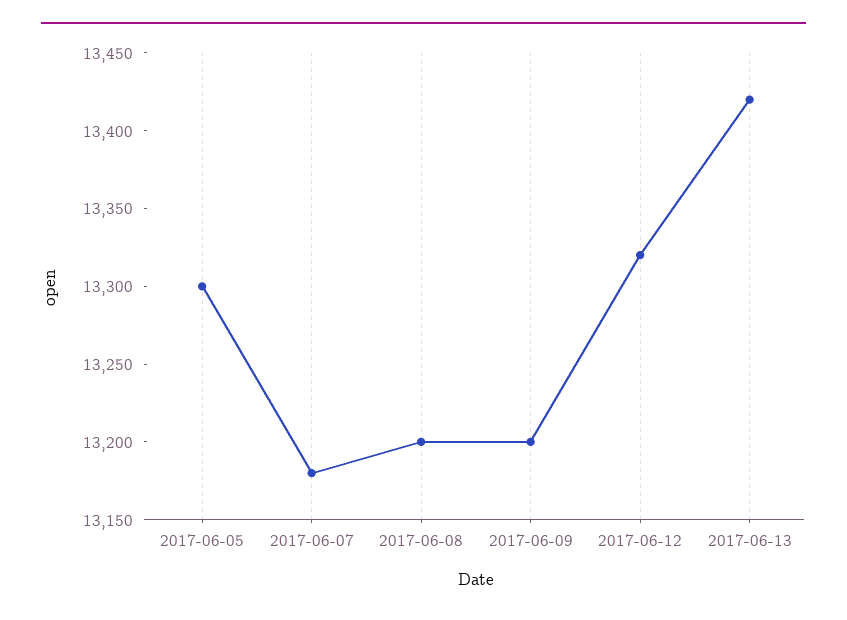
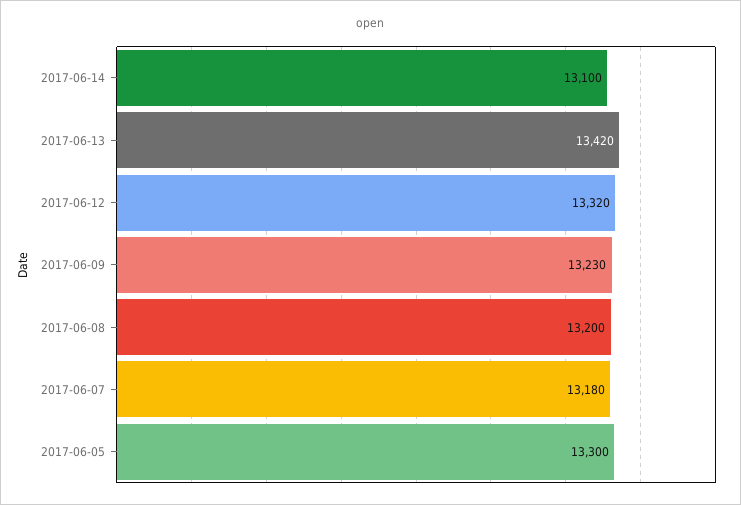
2017-06-09: 13200 -> 13230
2017-06-14: none -> 13100

